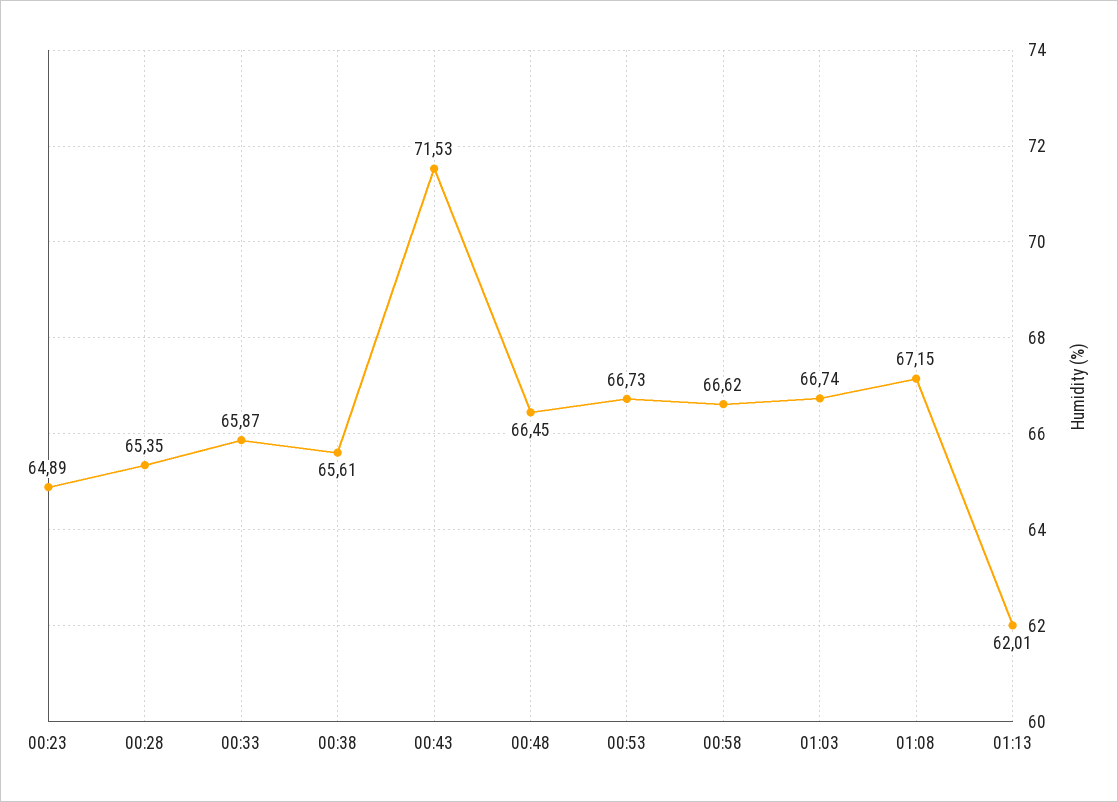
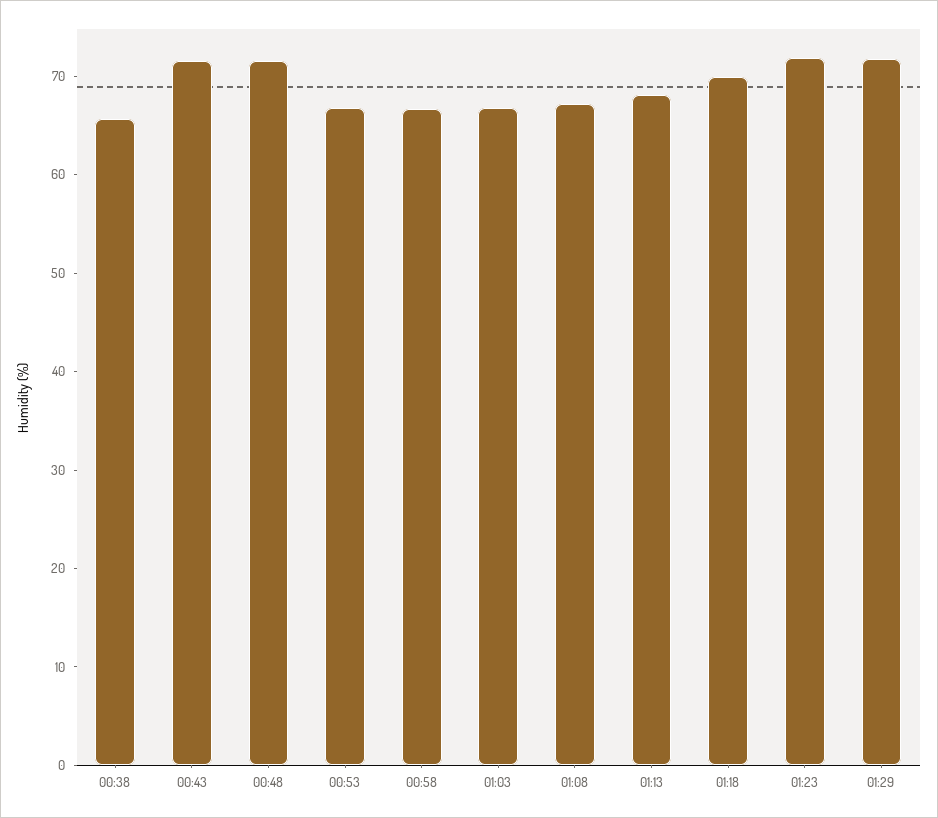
00:23: 64.89 -> none
00:28: 65.35 -> none
00:33: 65.87 -> none
00:48: 66.45 -> 72
01:13: 62.01 -> 68
01:18: none -> 70
01:23: none -> 72
01:29: none -> 72

